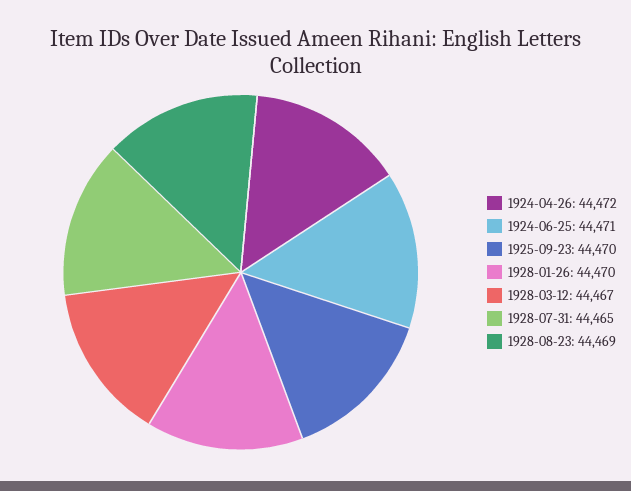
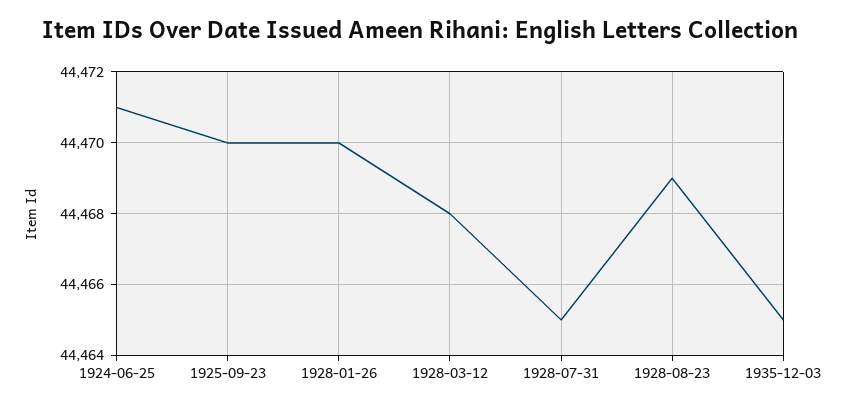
1924-04-26: 44472 -> none
1928-03-12: 44467 -> 44468
1935-12-03: none -> 44465

